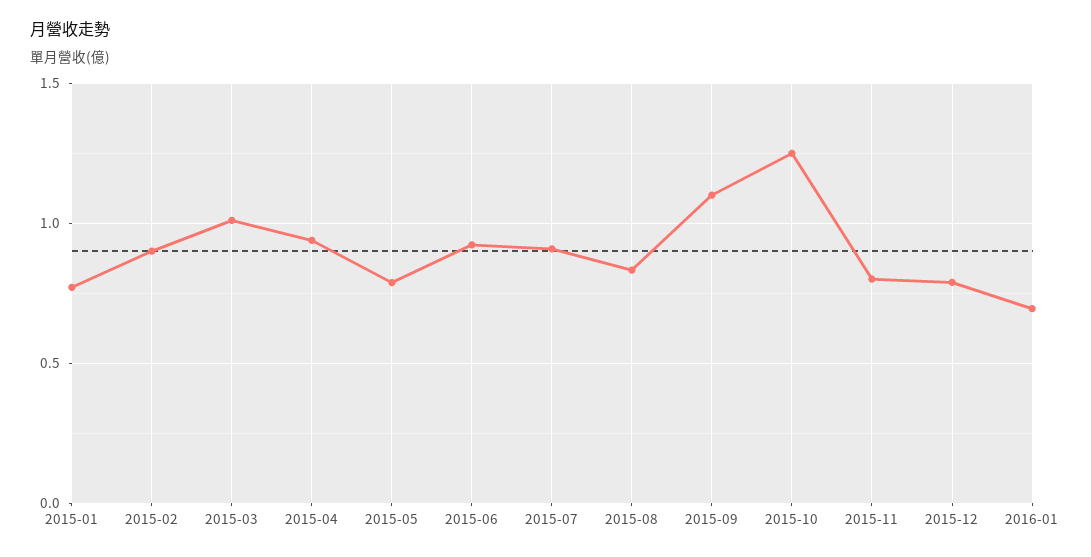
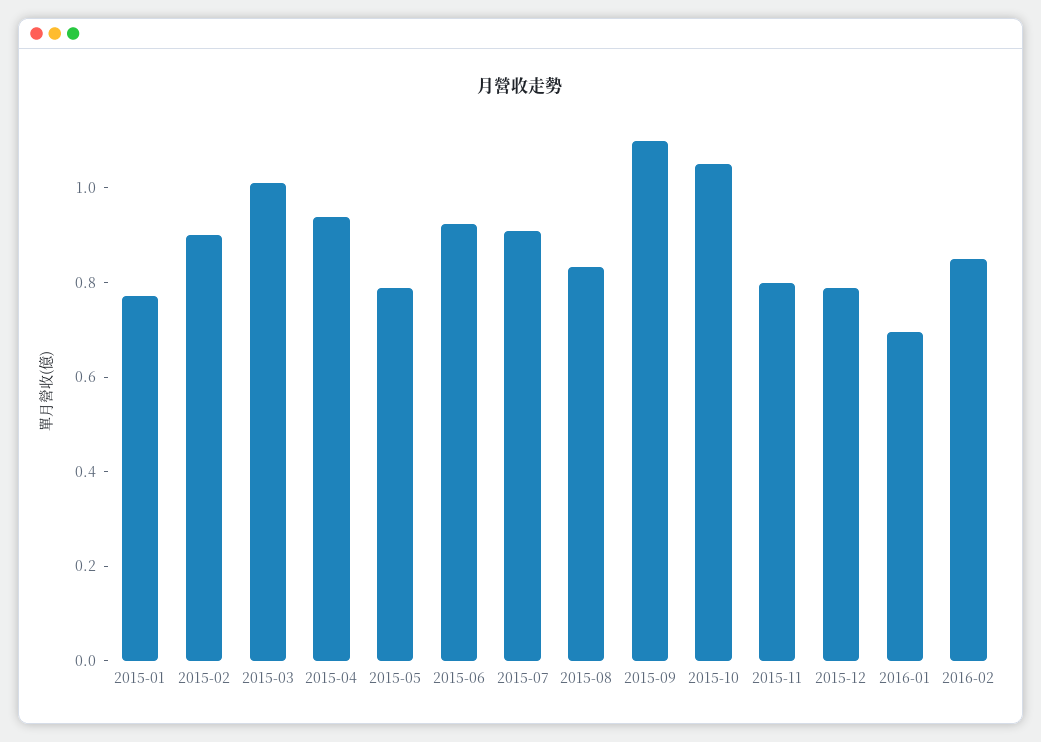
2015-10: 1.25 -> 1.05
2016-02: none -> 0.85

